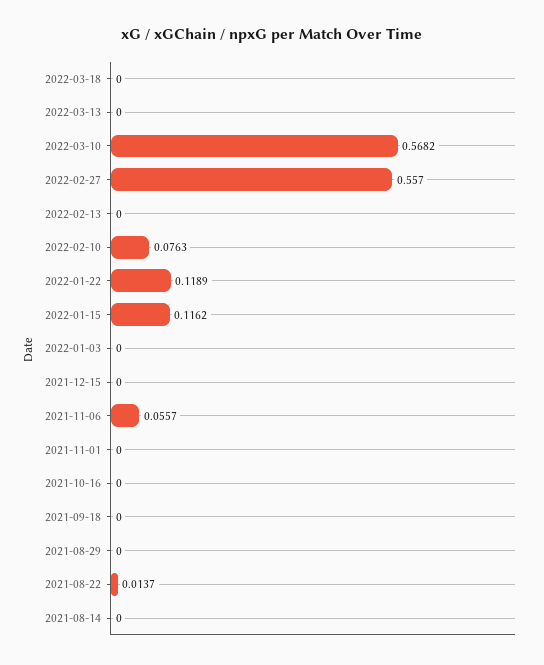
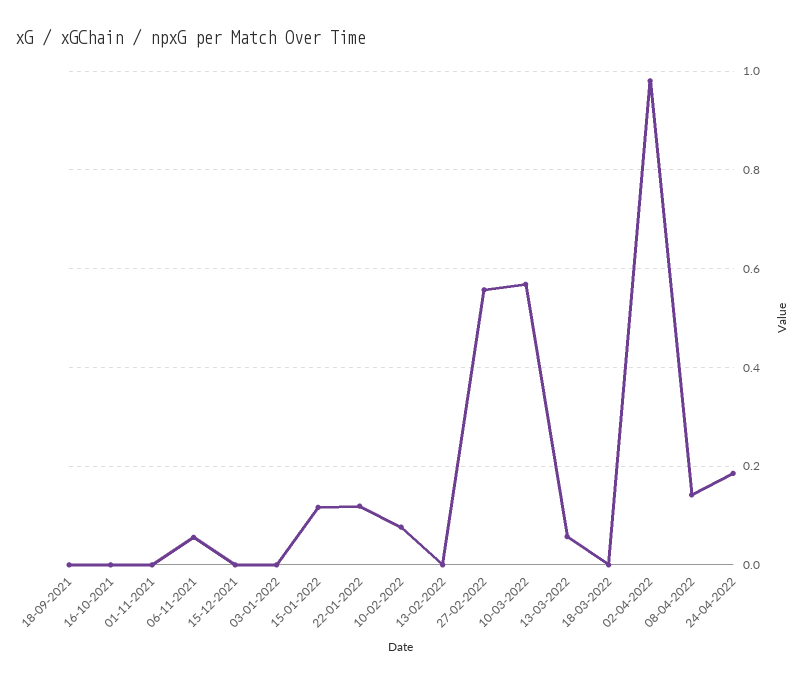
2022-03-13: 0 -> 0.06
2021-08-29: 0 -> none
2021-08-22: 0.0137 -> none
2021-08-14: 0 -> none
02-04-2022: none -> 0.98
08-04-2022: none -> 0.14
24-04-2022: none -> 0.18

